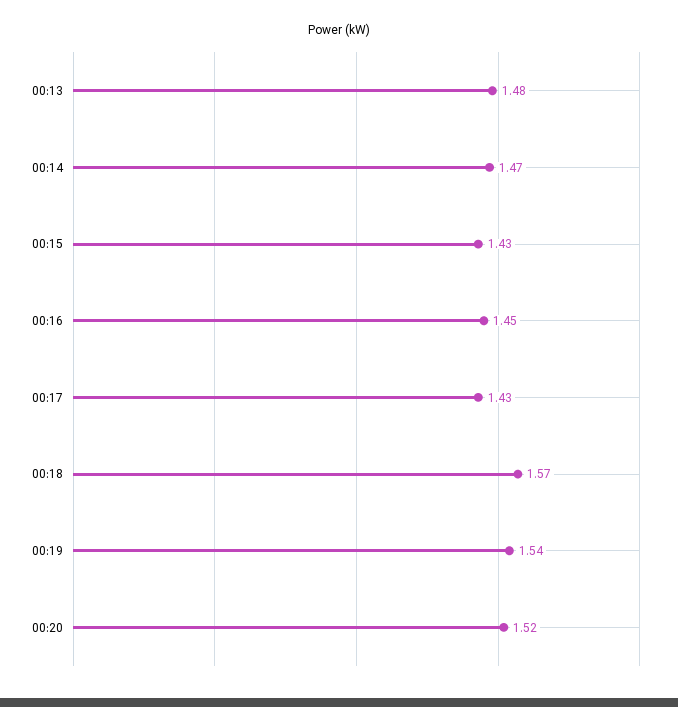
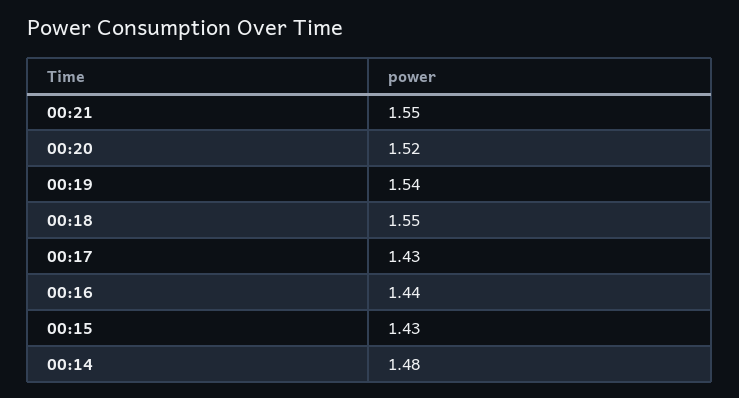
00:13: 1.48 -> none
00:14: 1.47 -> 1.48
00:16: 1.45 -> 1.44
00:18: 1.57 -> 1.55
00:21: none -> 1.55

